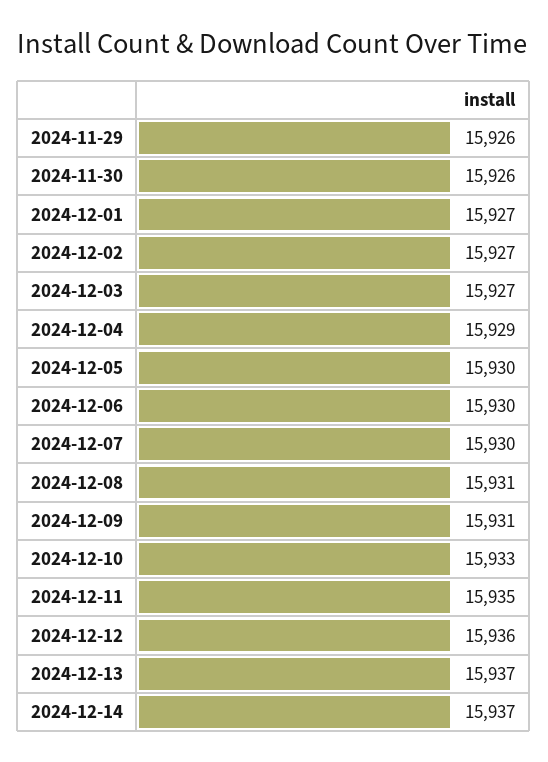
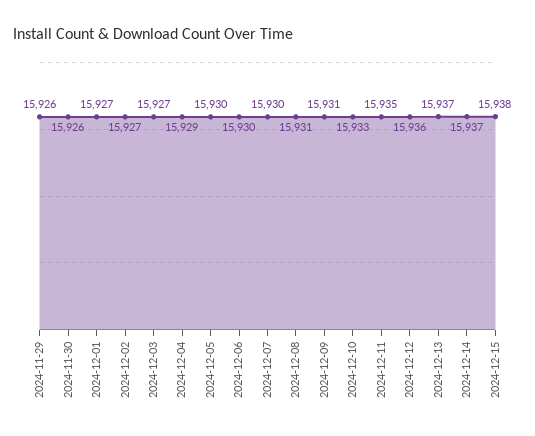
2024-12-15: none -> 15938

